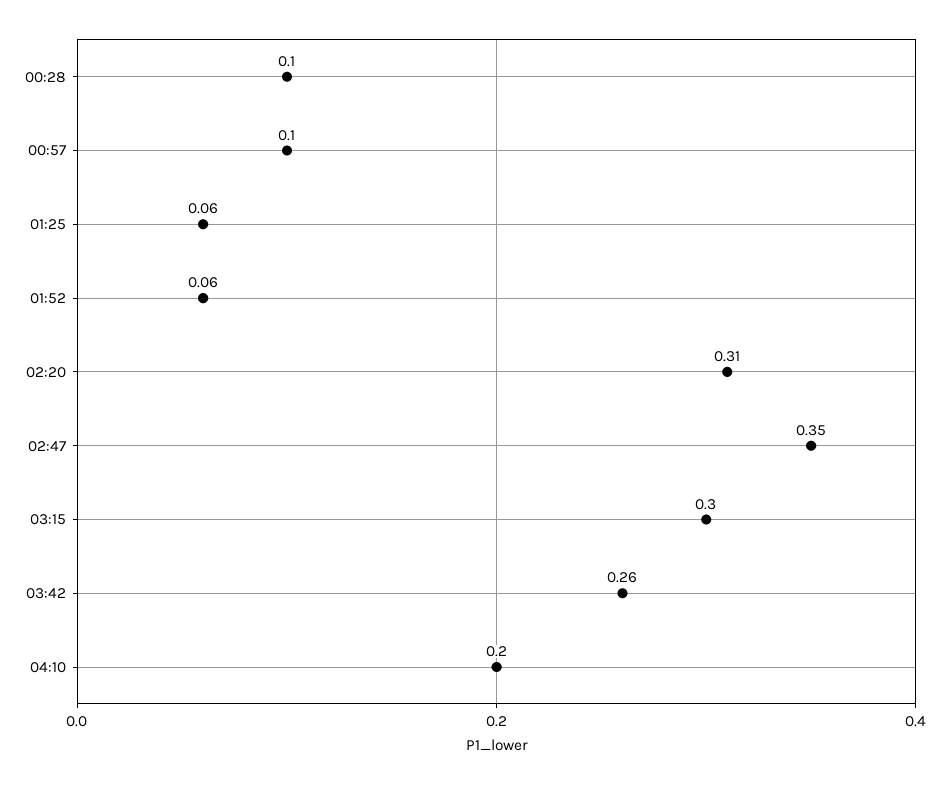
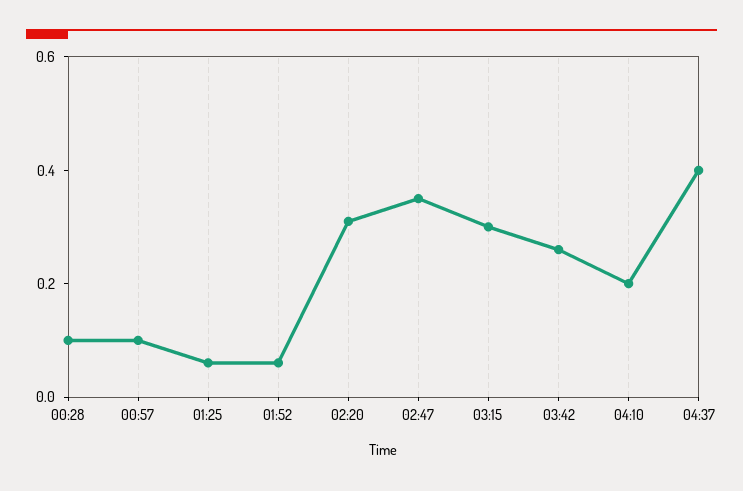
04:37: none -> 0.4

